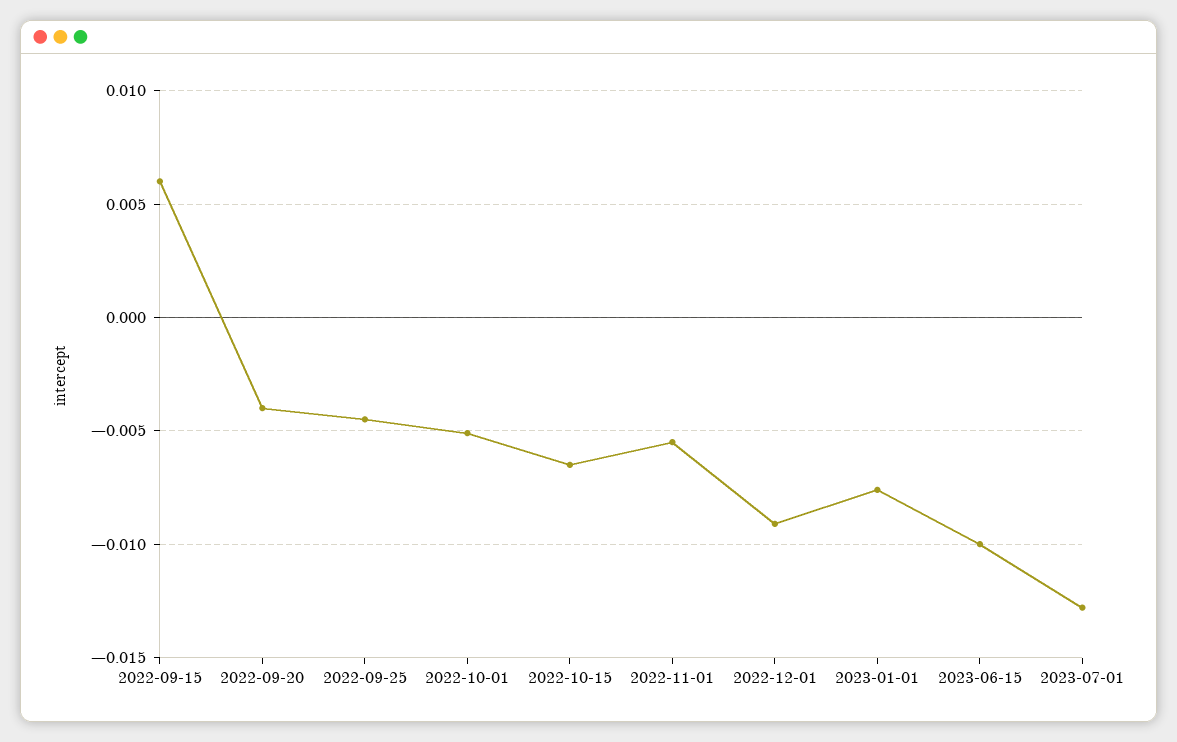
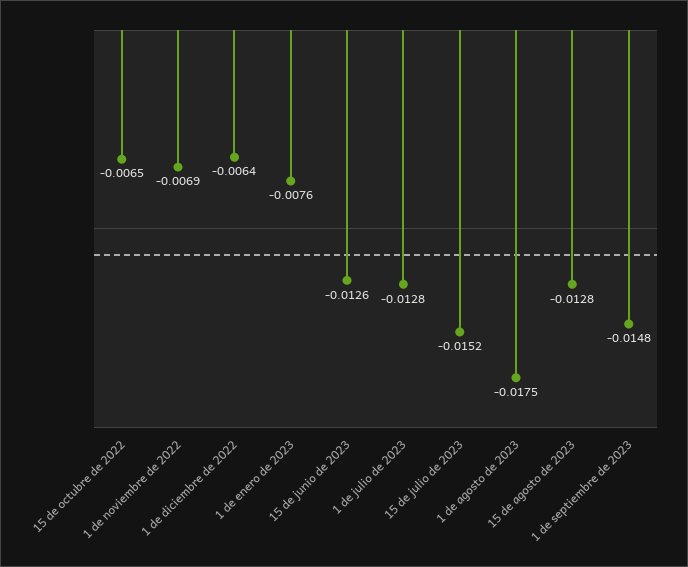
2022-09-15: 0.006 -> none
2022-09-20: -0.004 -> none
2022-09-25: -0.0045 -> none
2022-10-01: -0.005 -> none
2022-11-01: -0.0055 -> -0.0069
2022-12-01: -0.009 -> -0.0064
2023-06-15: -0.01 -> -0.0126
15 de julio de 2023: none -> -0.0152
1 de agosto de 2023: none -> -0.0175
15 de agosto de 2023: none -> -0.0128
1 de septiembre de 2023: none -> -0.0148

